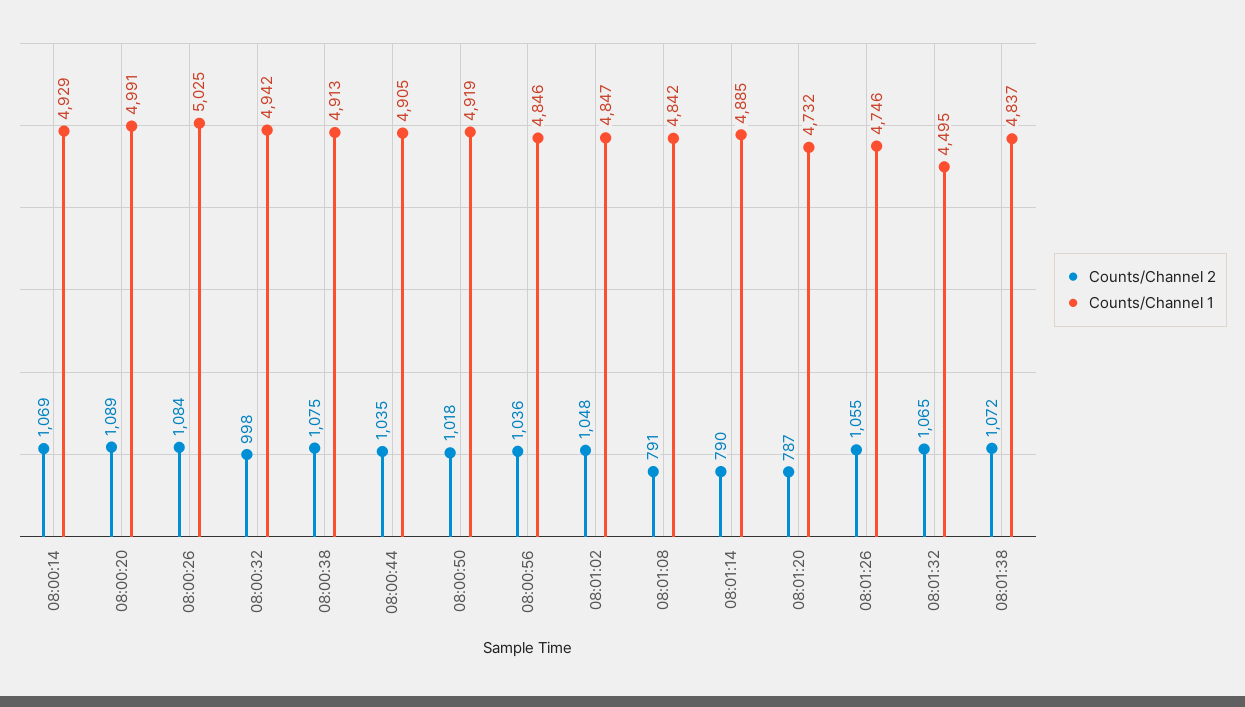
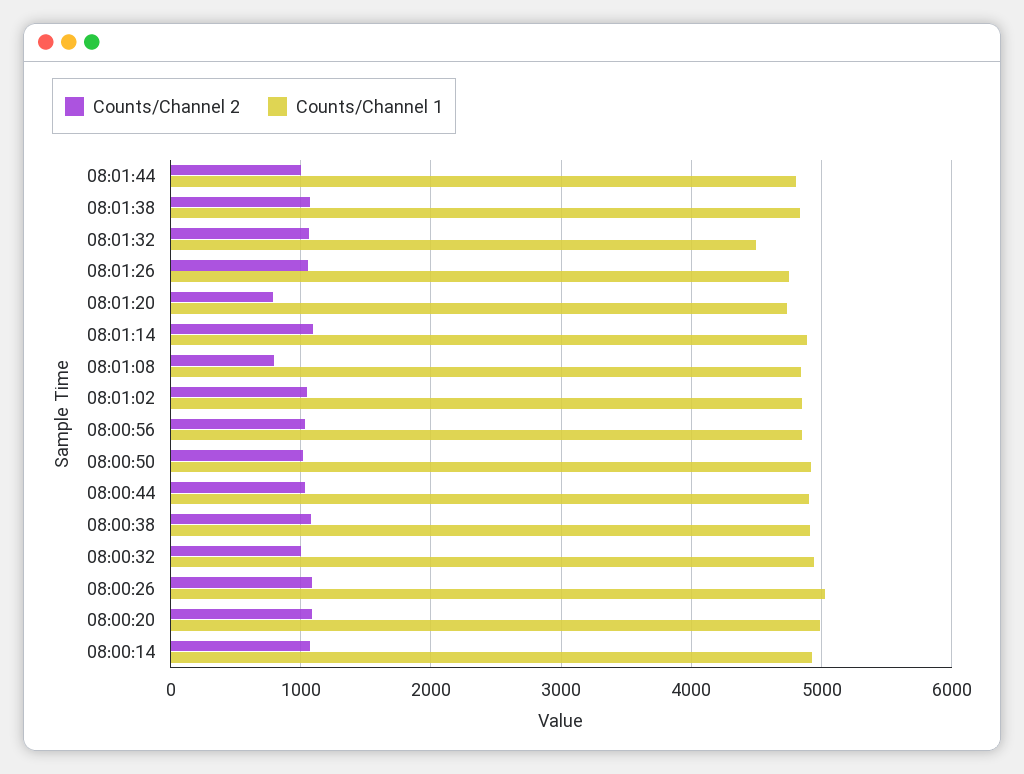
Counts/Channel 2, 08:01:14: 790 -> 1100
Counts/Channel 2, 08:01:44: none -> 1000
Counts/Channel 1, 08:01:44: none -> 4800

